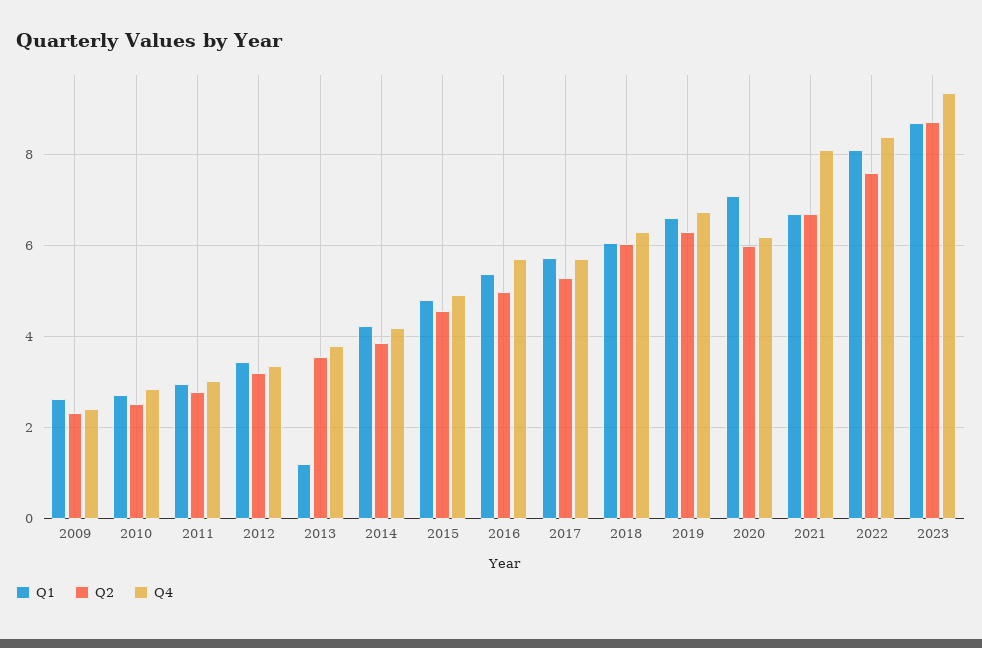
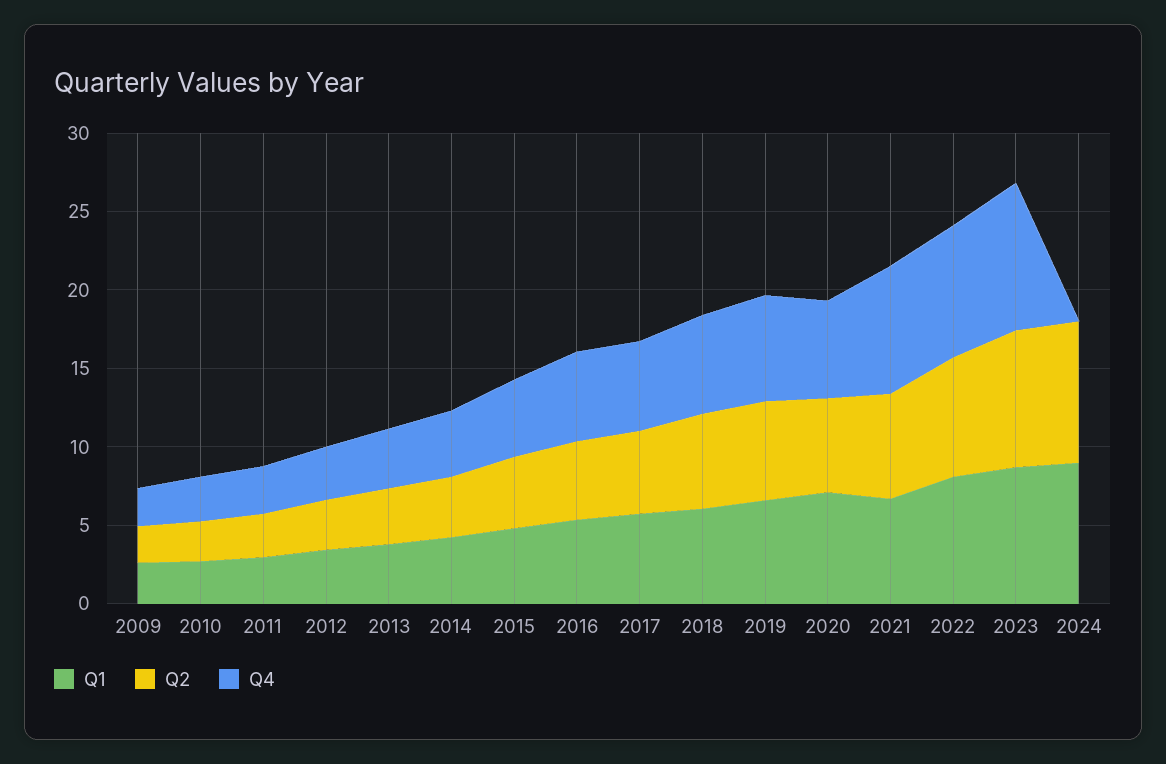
Q1, 2013: 1.2 -> 4
Q1, 2024: none -> 9
Q2, 2024: none -> 9
Q4, 2024: none -> 0

